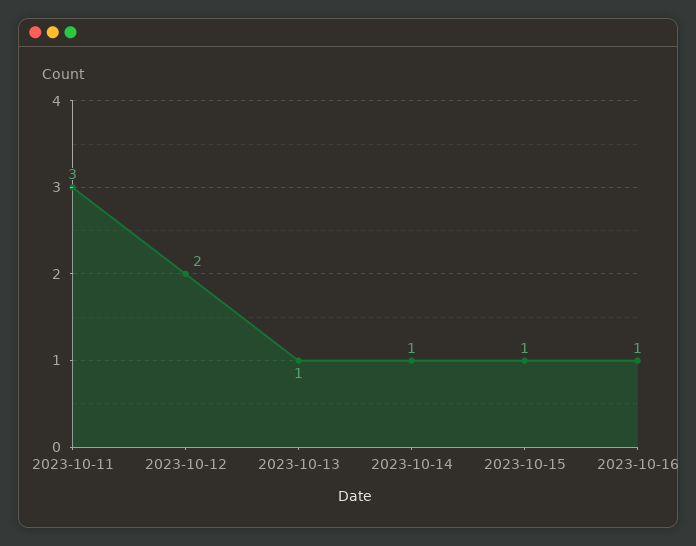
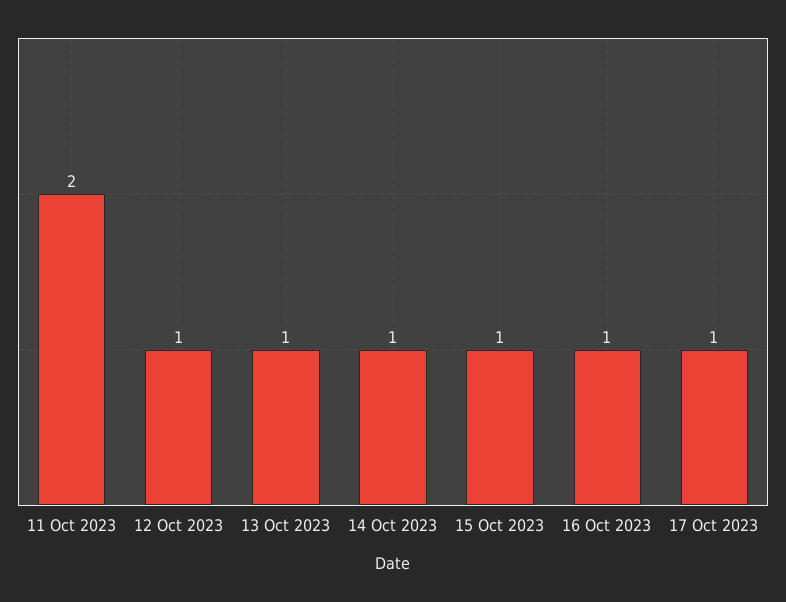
2023-10-11: 3 -> 2
2023-10-12: 2 -> 1
17 Oct 2023: none -> 1

